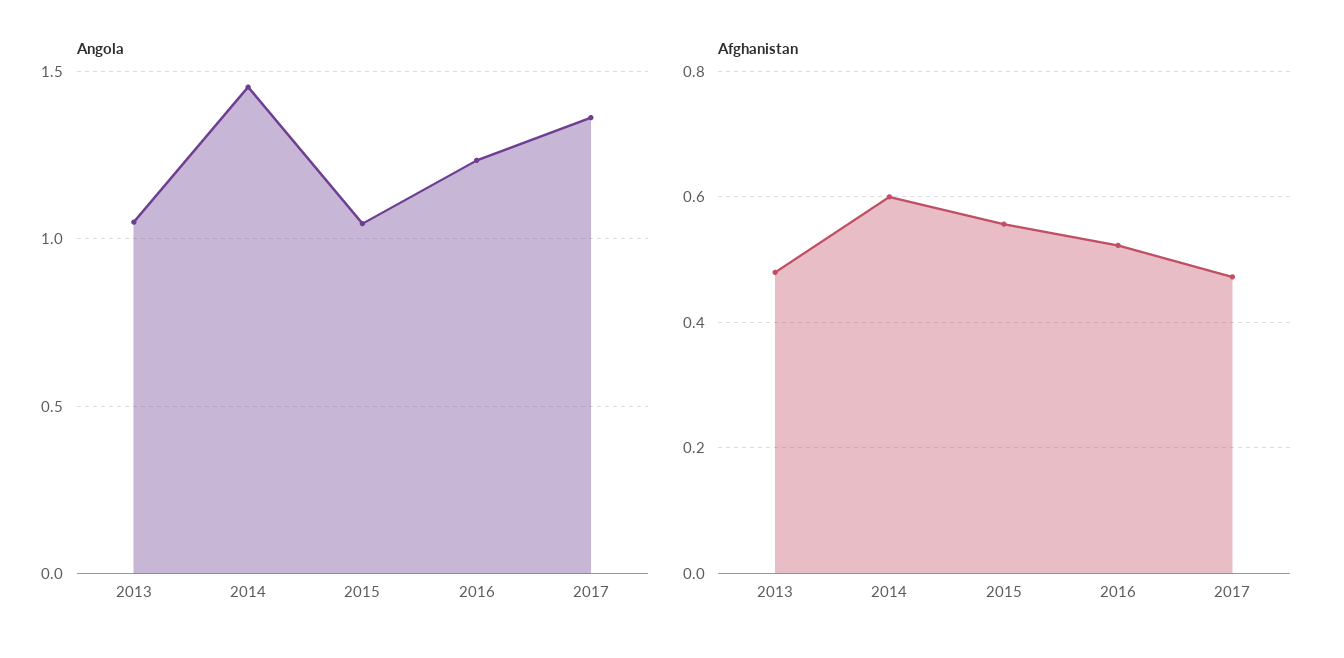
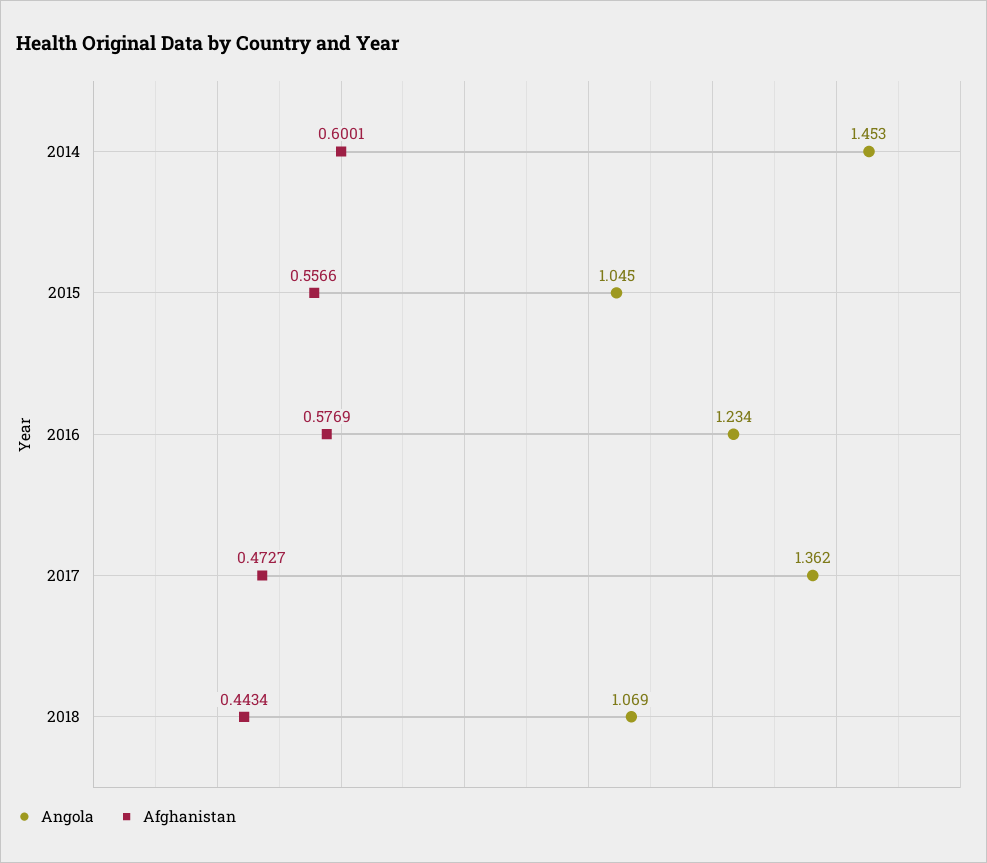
Angola, 2013: 1.05 -> none
Afghanistan, 2013: 0.48 -> none
Afghanistan, 2016: 0.52 -> 0.5769
Angola, 2018: none -> 1.069
Afghanistan, 2018: none -> 0.4434

